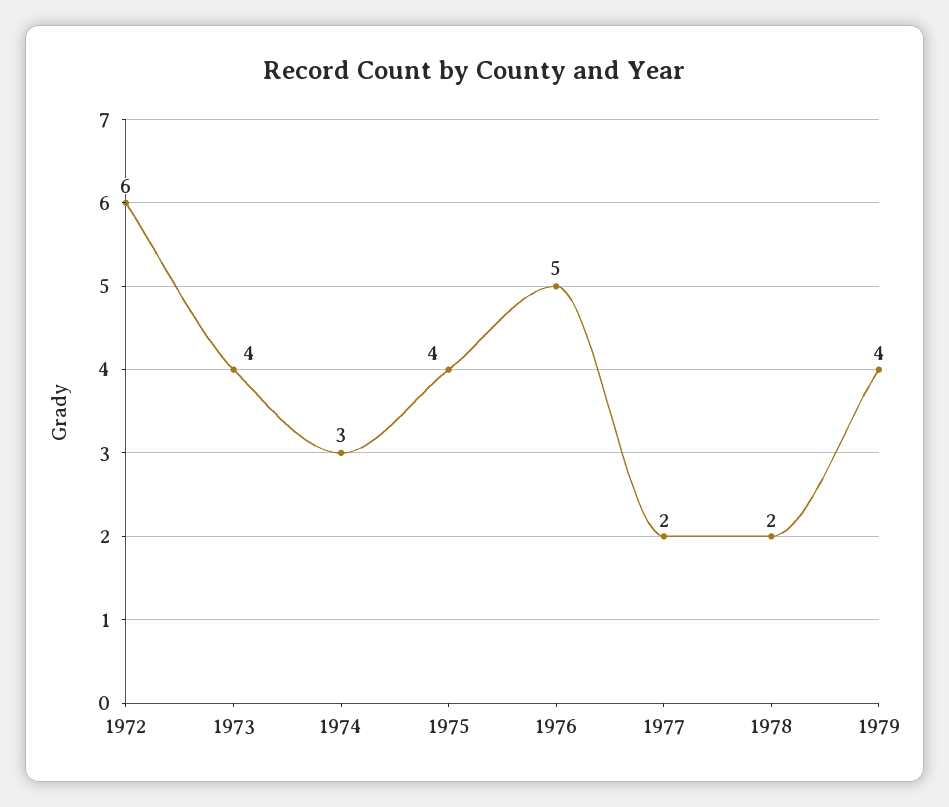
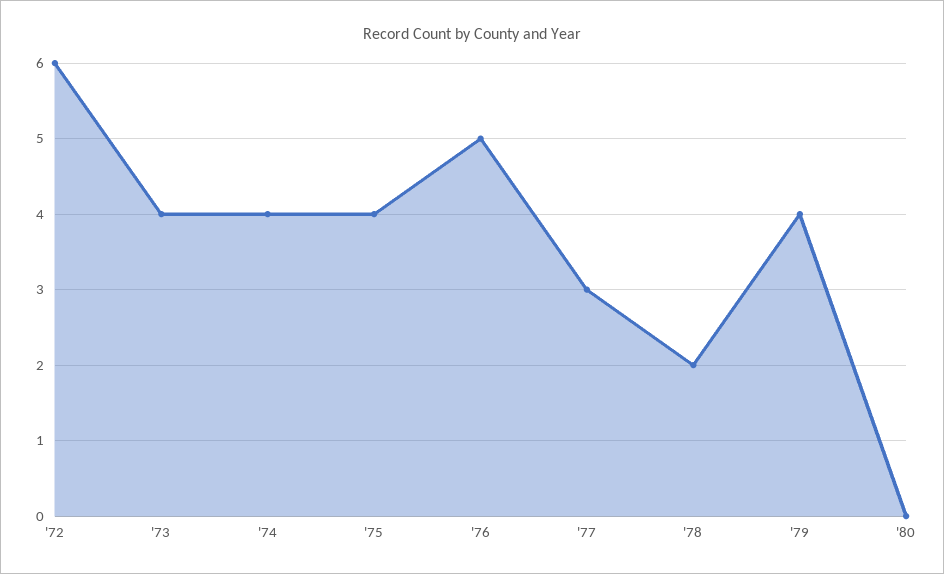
1974: 3 -> 4
1977: 2 -> 3
'80: none -> 0

